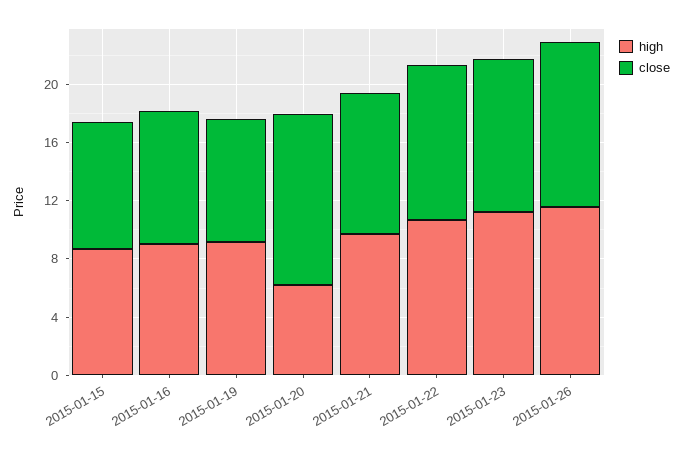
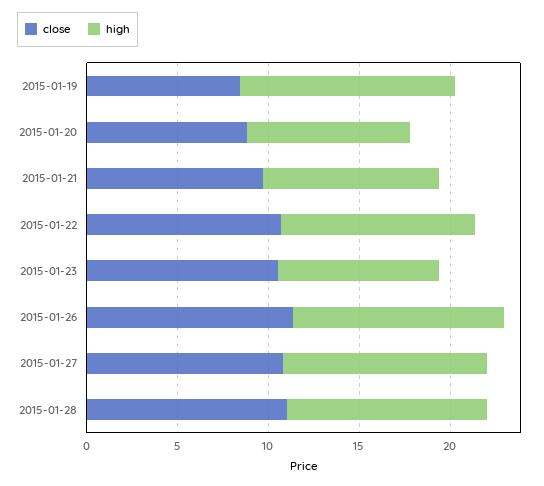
high, 2015-01-15: 9 -> none
close, 2015-01-15: 9 -> none
high, 2015-01-16: 9 -> none
close, 2015-01-16: 9 -> none
high, 2015-01-19: 9 -> 12
high, 2015-01-20: 6 -> 9
close, 2015-01-20: 12 -> 9
high, 2015-01-23: 11 -> 9
close, 2015-01-27: none -> 11
high, 2015-01-27: none -> 11
close, 2015-01-28: none -> 11
high, 2015-01-28: none -> 11

